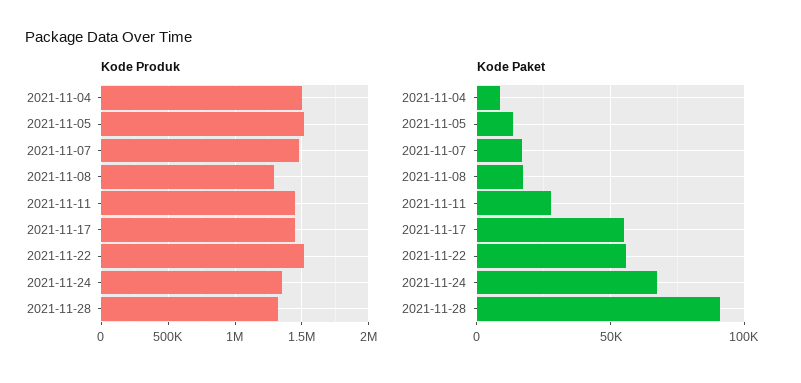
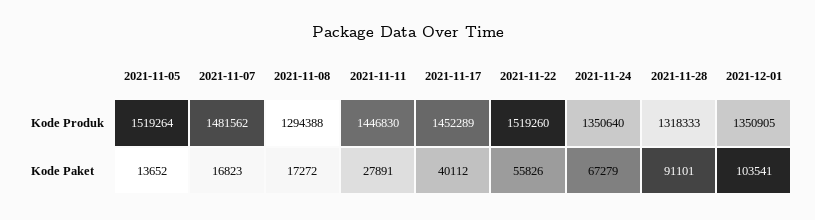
Kode Produk, 2021-11-04: 1500000 -> none
Kode Paket, 2021-11-04: 10000 -> none
Kode Paket, 2021-11-17: 55000 -> 40112
Kode Produk, 2021-12-01: none -> 1350905
Kode Paket, 2021-12-01: none -> 103541

